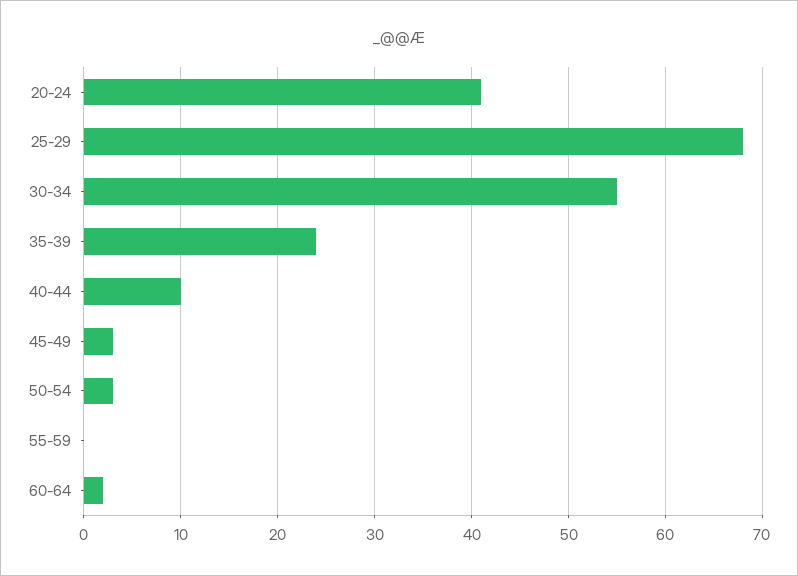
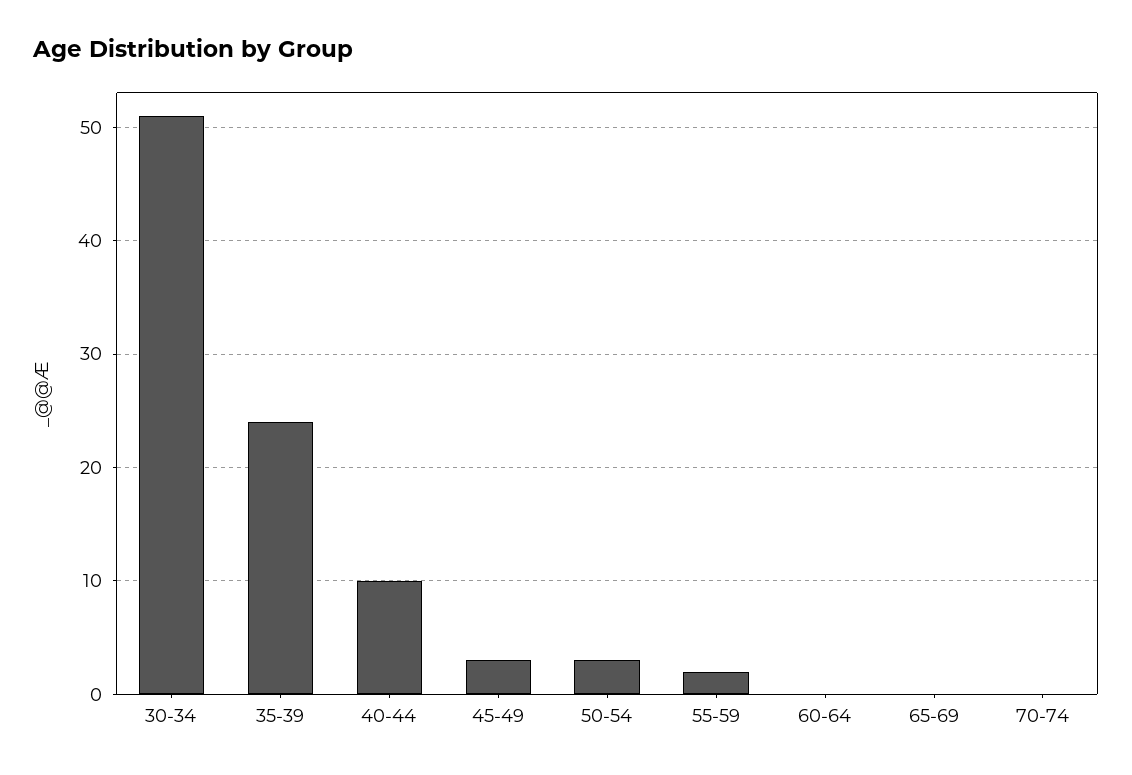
20-24: 41 -> none
25-29: 68 -> none
30-34: 55 -> 51
55-59: 0 -> 2
60-64: 2 -> 0
65-69: none -> 0
70-74: none -> 0

